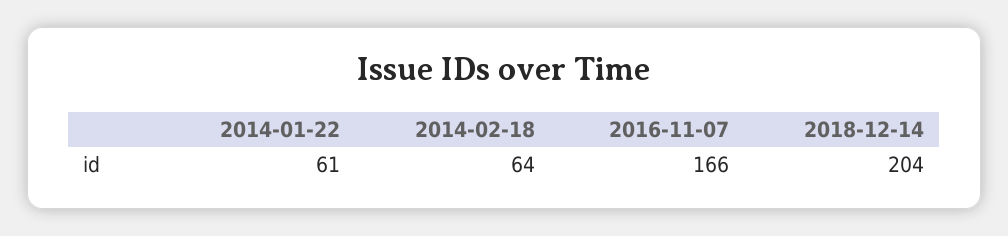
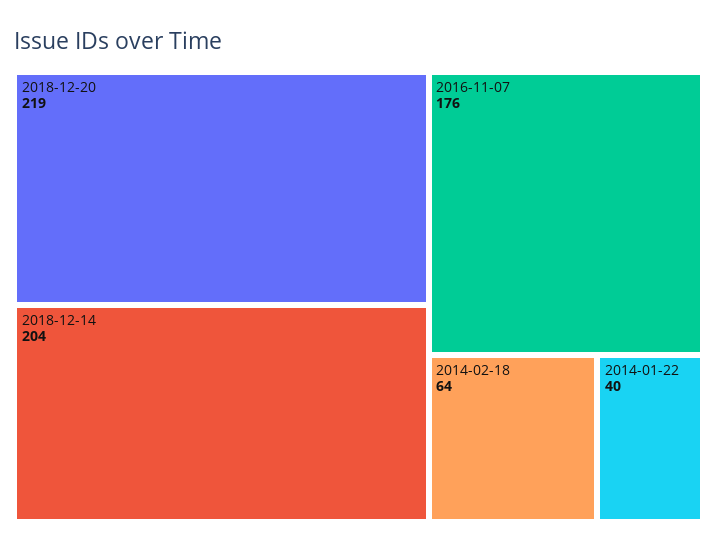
2014-01-22: 61 -> 40
2016-11-07: 166 -> 176
2018-12-20: none -> 219

